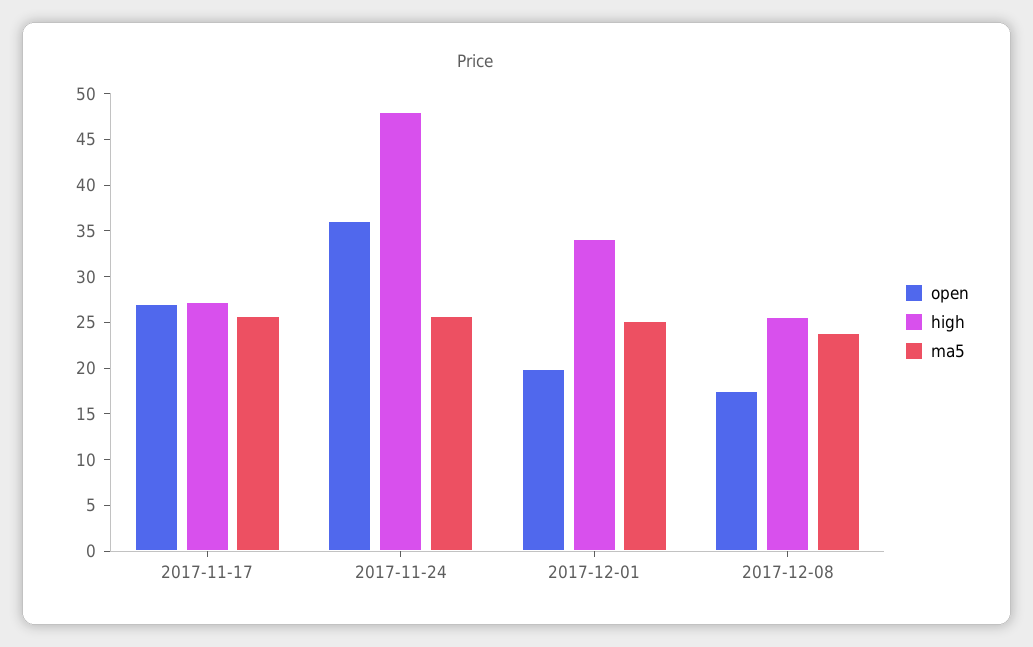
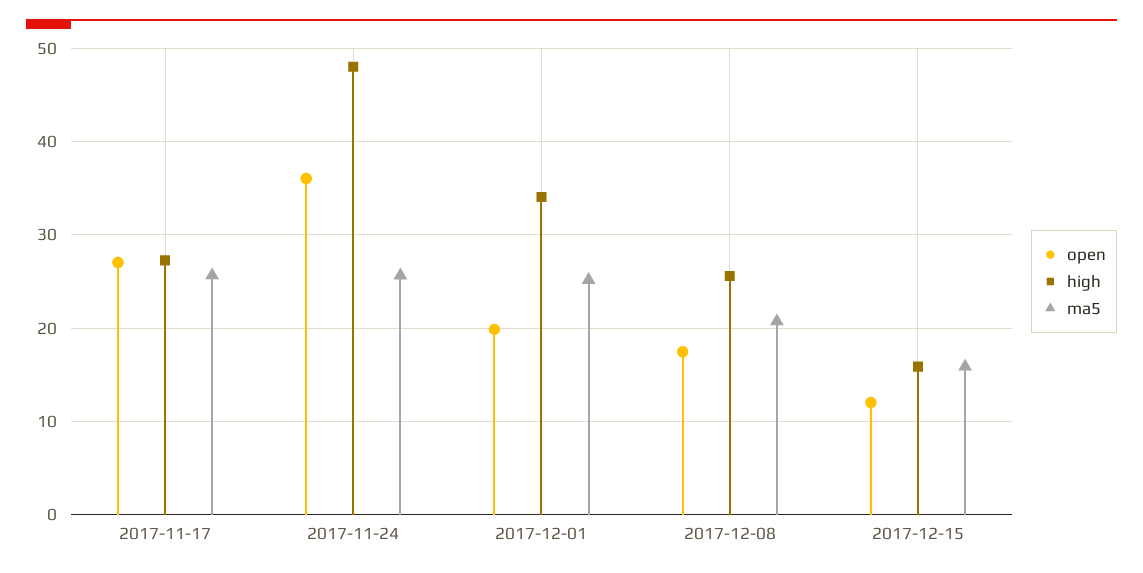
ma5, 2017-12-08: 24 -> 21
open, 2017-12-15: none -> 12
high, 2017-12-15: none -> 16
ma5, 2017-12-15: none -> 16

